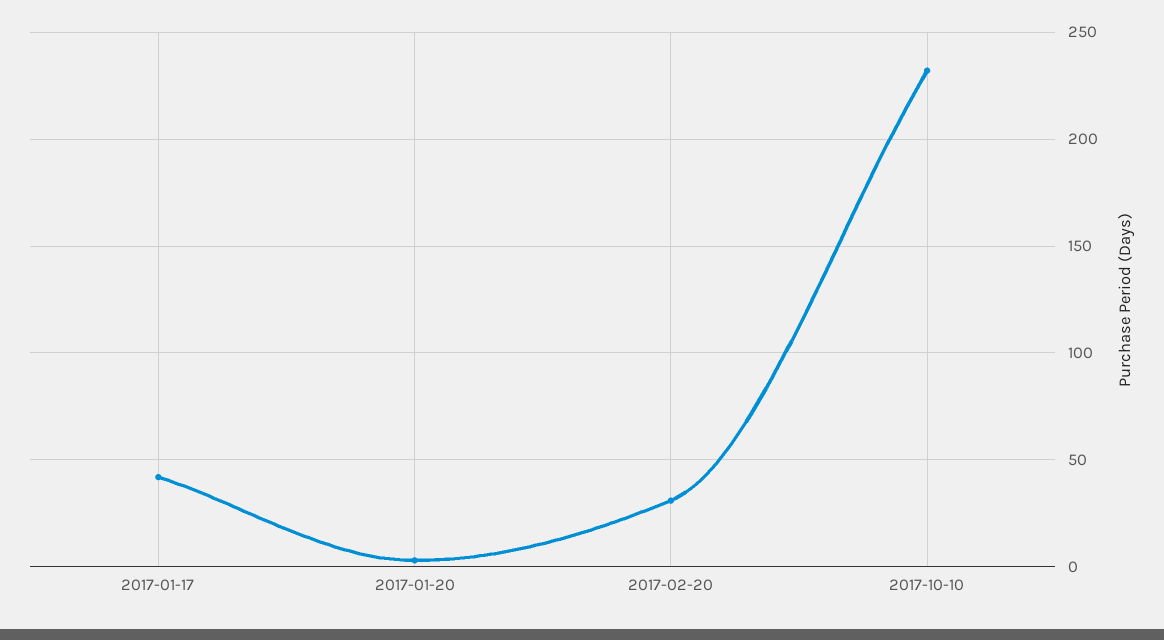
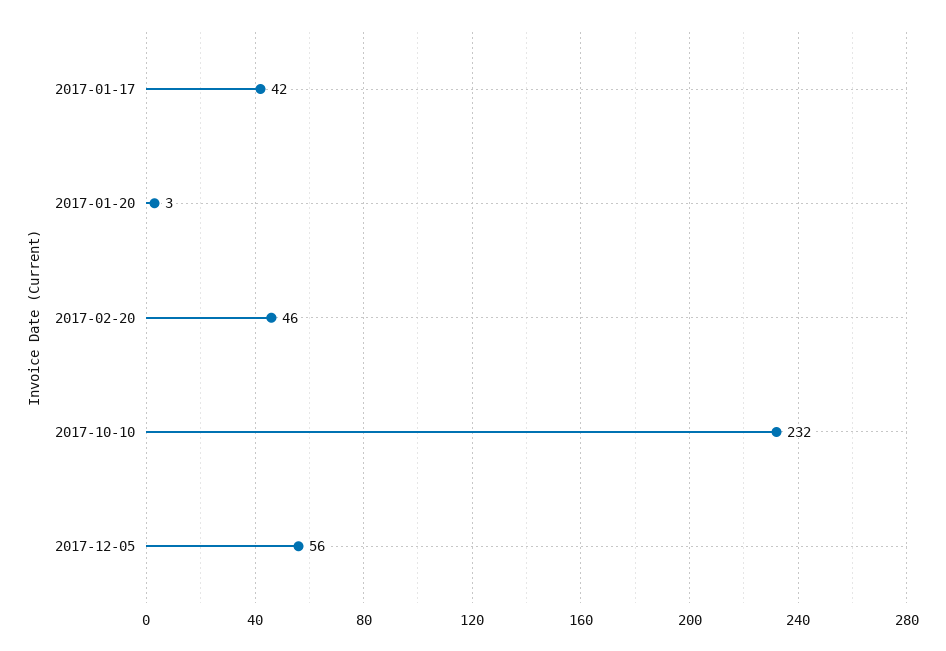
2017-02-20: 30 -> 46
2017-12-05: none -> 56

